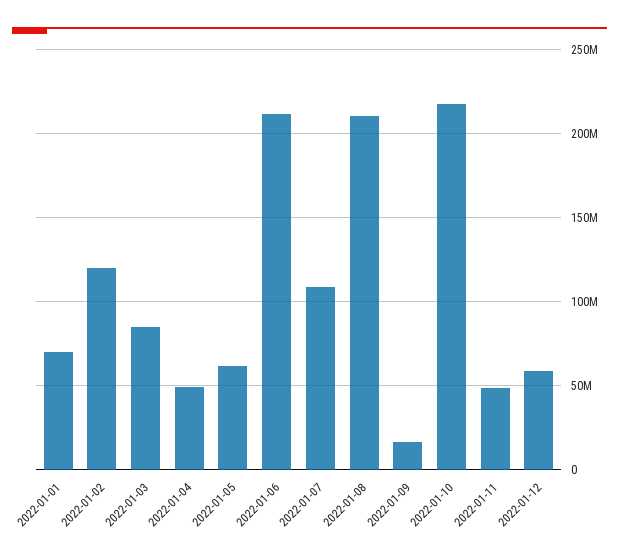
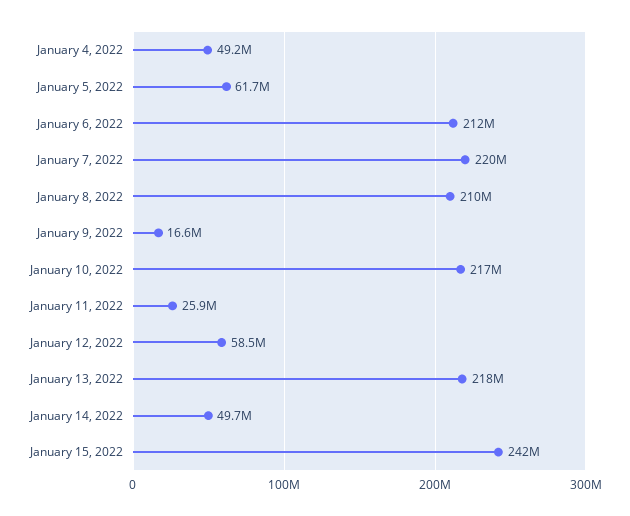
2022-01-01: 70000000 -> none
2022-01-02: 120000000 -> none
2022-01-03: 85000000 -> none
2022-01-07: 110000000 -> 220000000
2022-01-11: 50000000 -> 25900000
January 13, 2022: none -> 218000000
January 14, 2022: none -> 49700000
January 15, 2022: none -> 242000000

